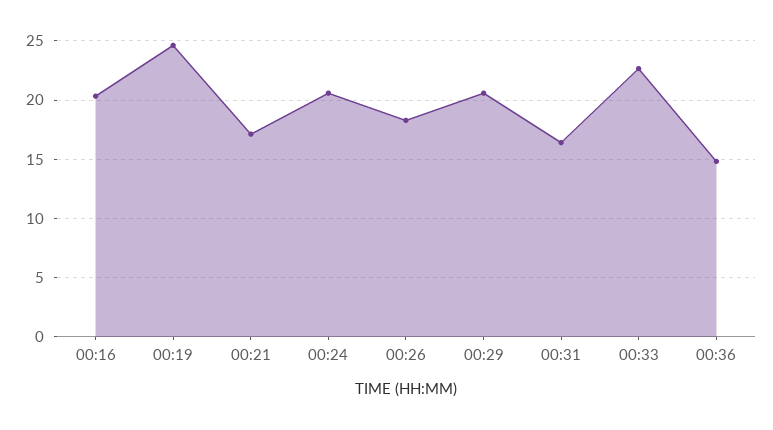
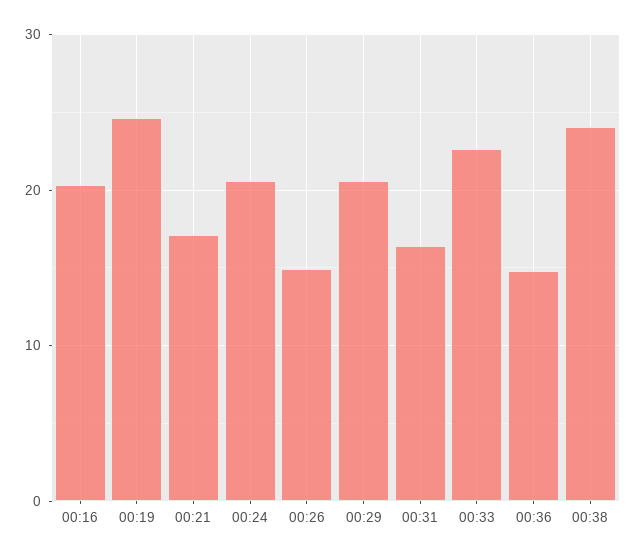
00:26: 18 -> 15
00:38: none -> 24

